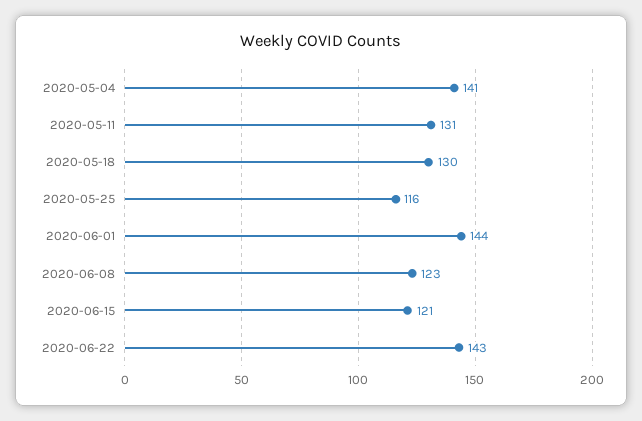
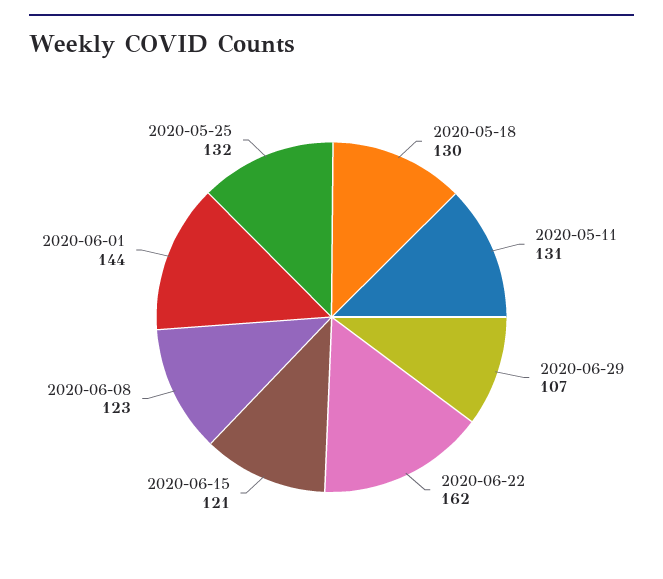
2020-05-04: 141 -> none
2020-05-25: 116 -> 132
2020-06-22: 143 -> 162
2020-06-29: none -> 107

